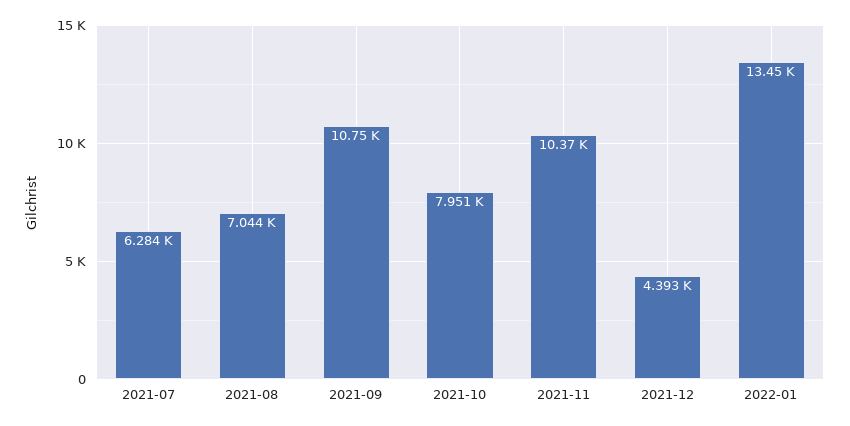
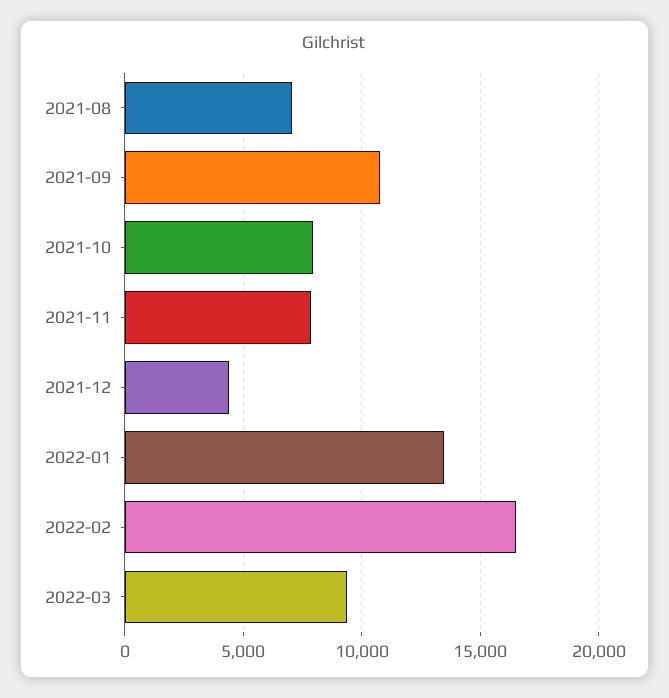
2021-07: 6284 -> none
2021-11: 10370 -> 8000
2022-02: none -> 16500
2022-03: none -> 9500

